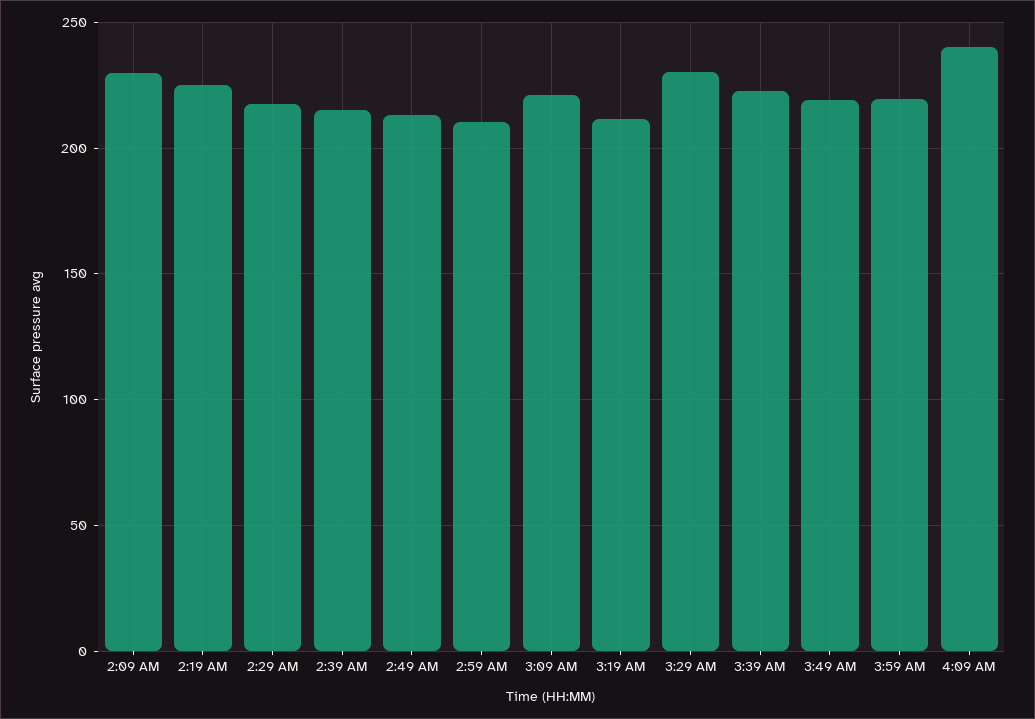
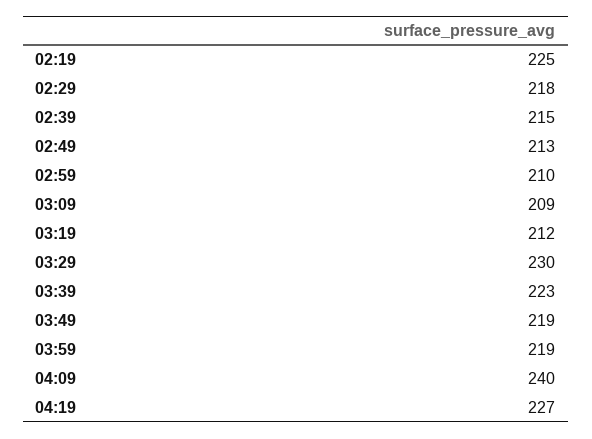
2:09 AM: 230 -> none
3:09 AM: 220 -> 209
04:19: none -> 227

